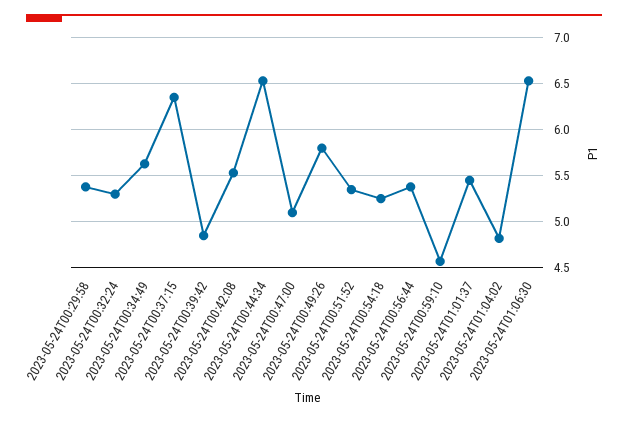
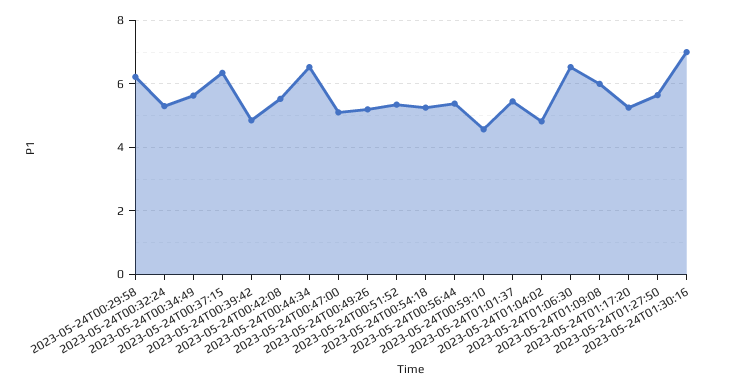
2023-05-24T00:29:58: 5.4 -> 6.2
2023-05-24T00:49:26: 5.8 -> 5.2
2023-05-24T01:09:08: none -> 6
2023-05-24T01:17:20: none -> 5.2
2023-05-24T01:27:50: none -> 5.6
2023-05-24T01:30:16: none -> 7

